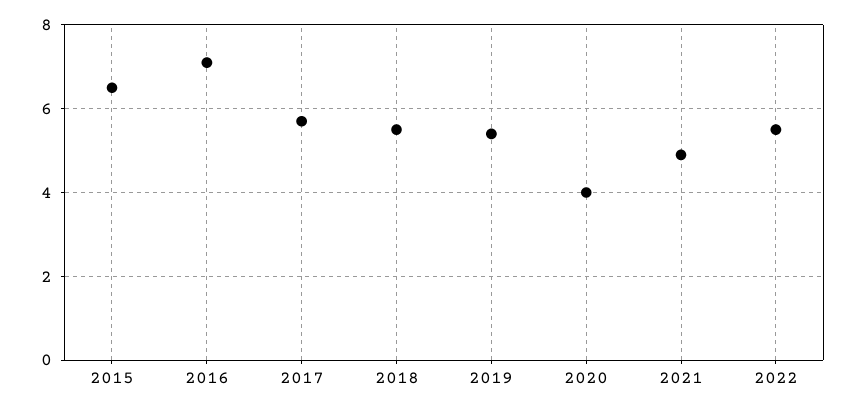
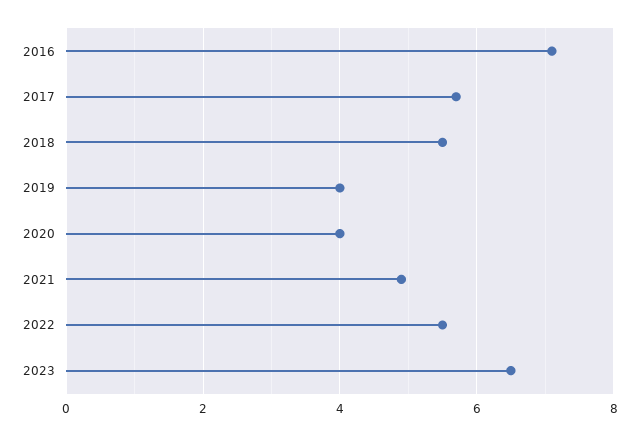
2015: 6.5 -> none
2019: 5.5 -> 4
2023: none -> 6.5

